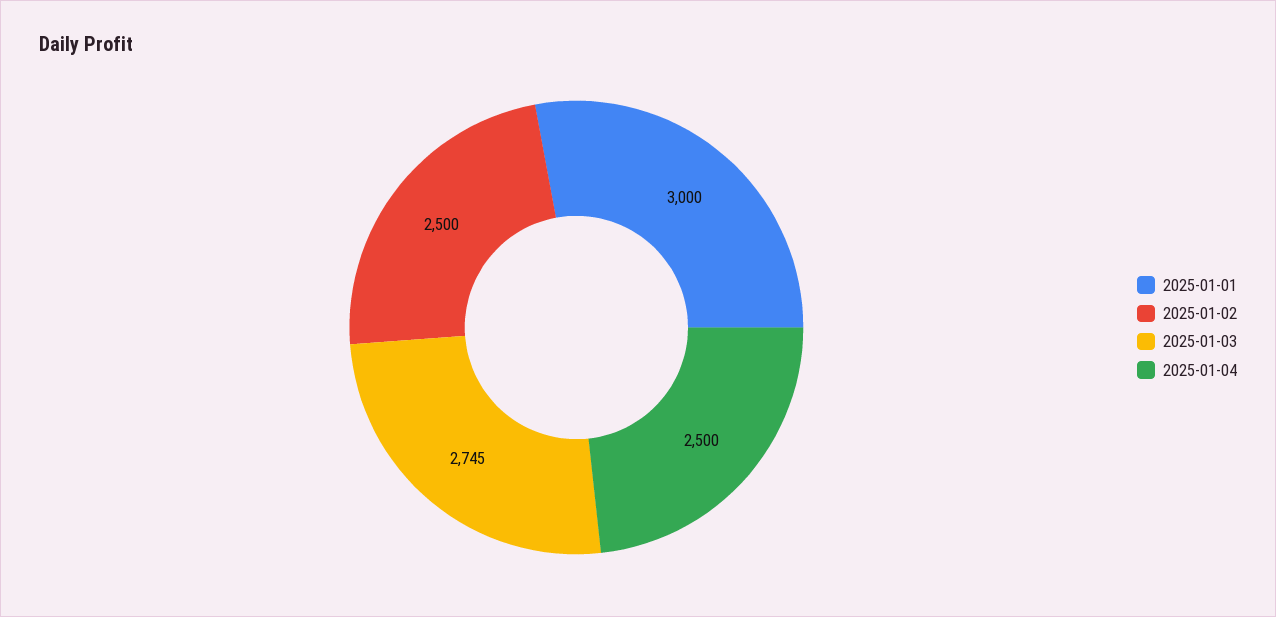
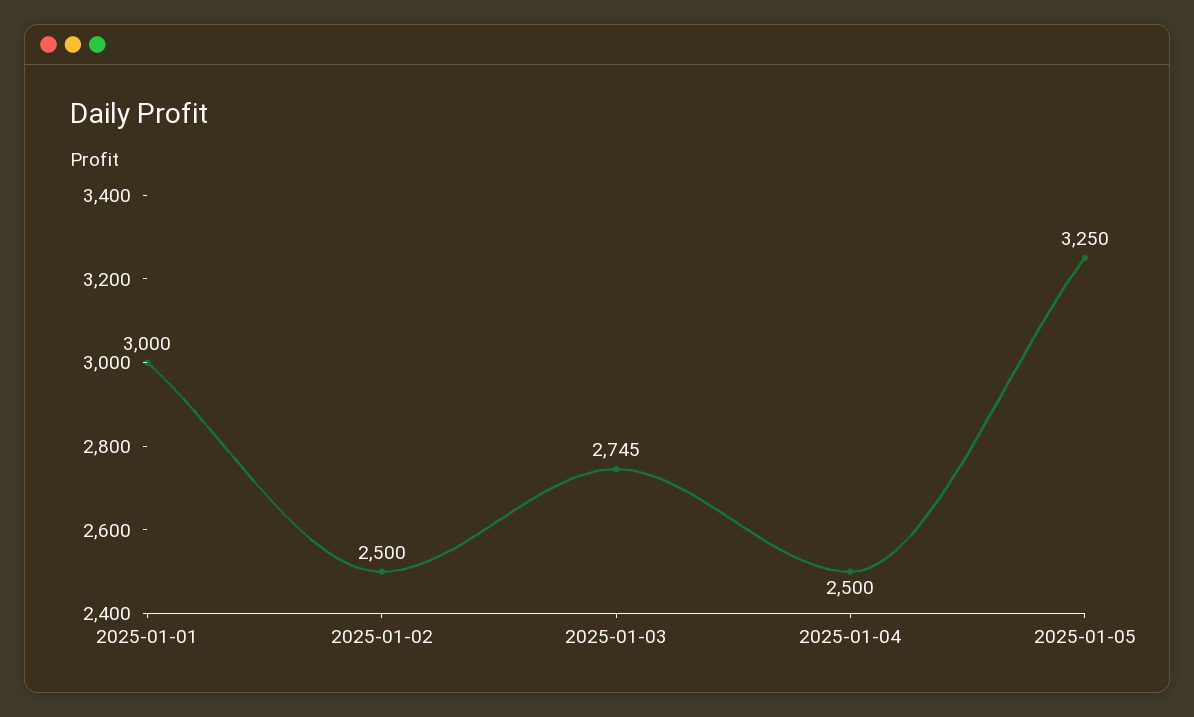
2025-01-05: none -> 3250

